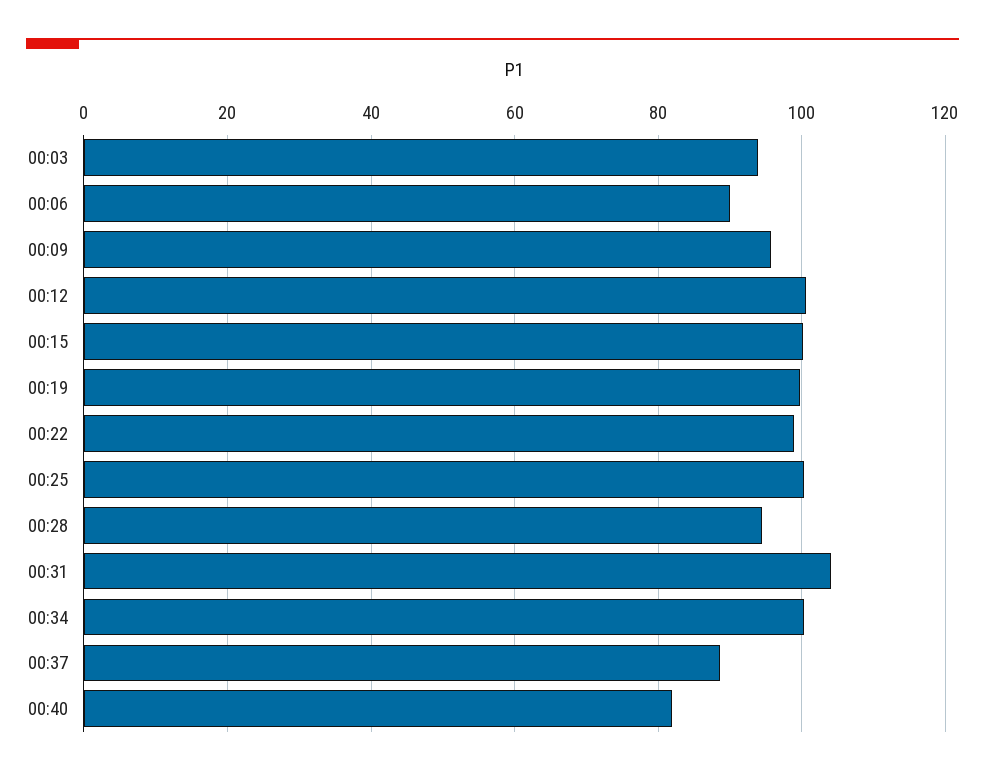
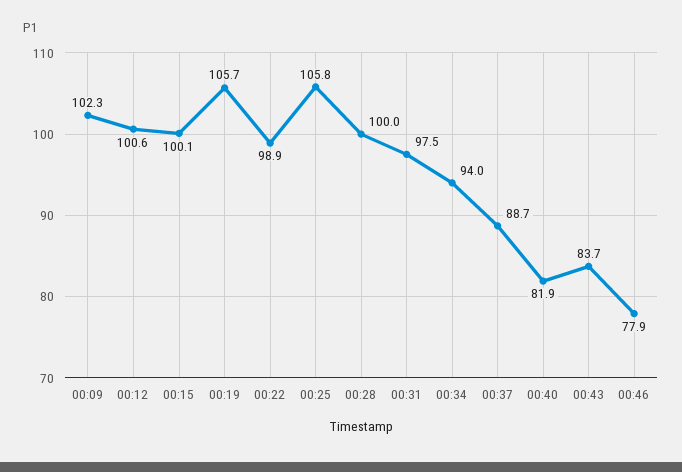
00:03: 94 -> none
00:06: 90 -> none
00:09: 96 -> 102.3
00:19: 100 -> 105.7
00:25: 100 -> 105.8
00:28: 94 -> 100
00:31: 104 -> 97.5
00:34: 100 -> 94
00:43: none -> 83.7
00:46: none -> 77.9

